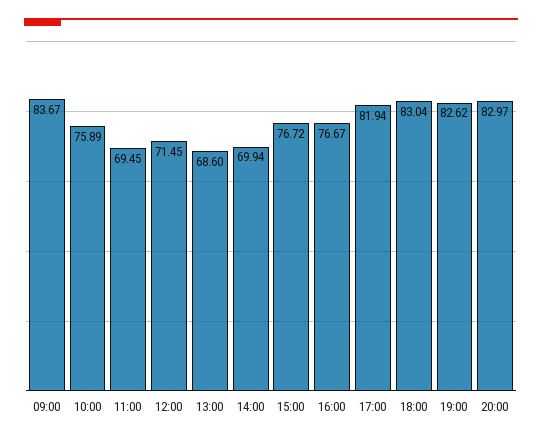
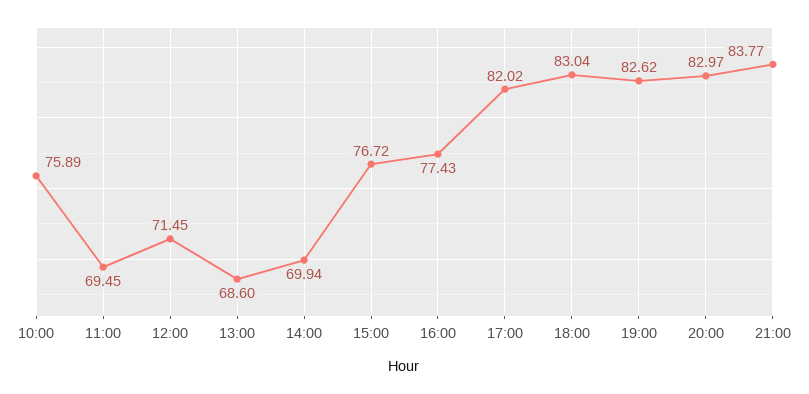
09:00: 83.67 -> none
16:00: 76.67 -> 77.43
17:00: 81.94 -> 82.02
21:00: none -> 83.77

